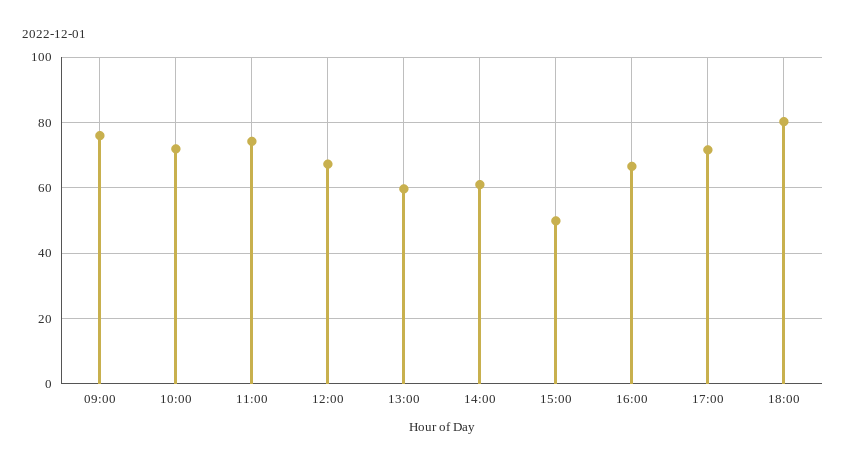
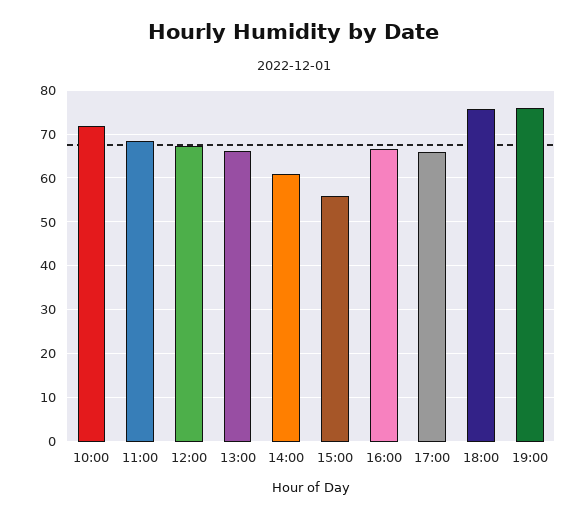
09:00: 76 -> none
11:00: 74 -> 68
13:00: 60 -> 66
15:00: 50 -> 56
17:00: 72 -> 66
18:00: 80 -> 76
19:00: none -> 76

